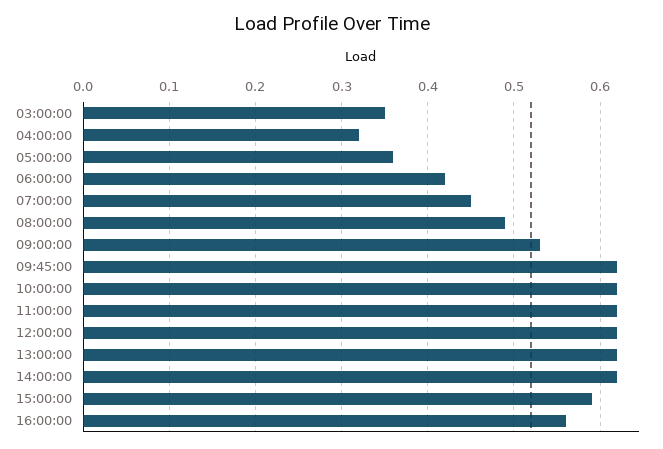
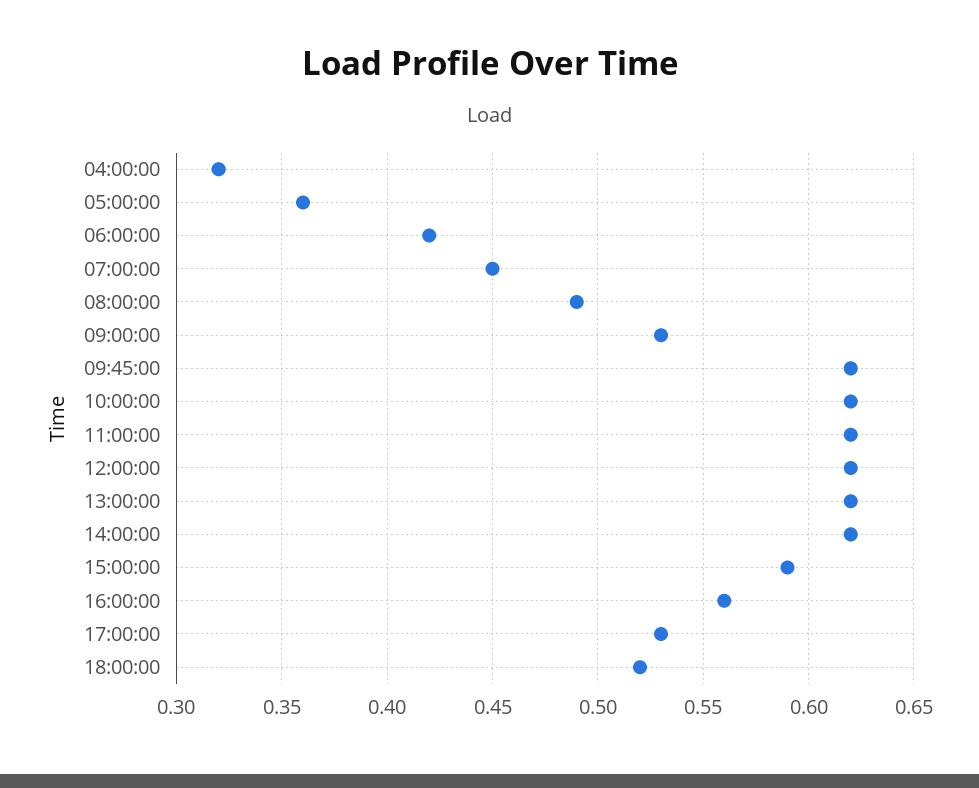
03:00:00: 0.35 -> none
17:00:00: none -> 0.53
18:00:00: none -> 0.52

